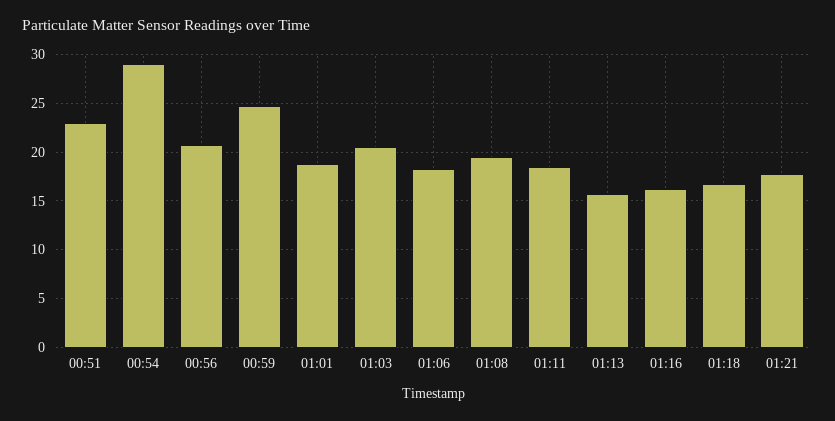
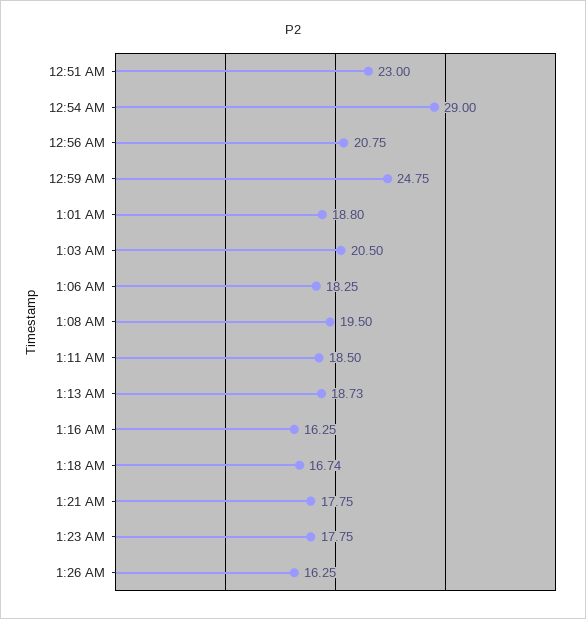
01:13: 16 -> 18.73
1:23 AM: none -> 17.75
1:26 AM: none -> 16.25

